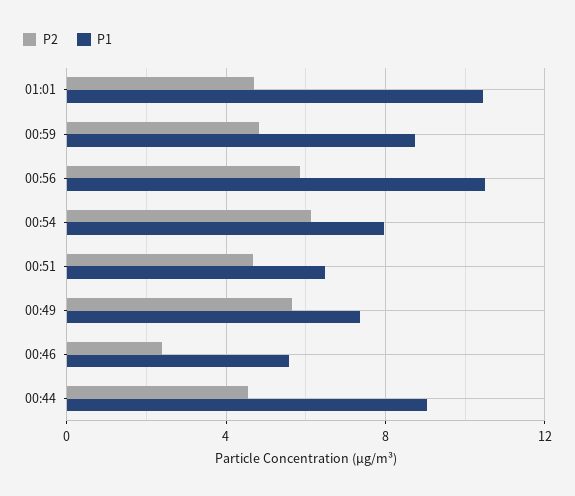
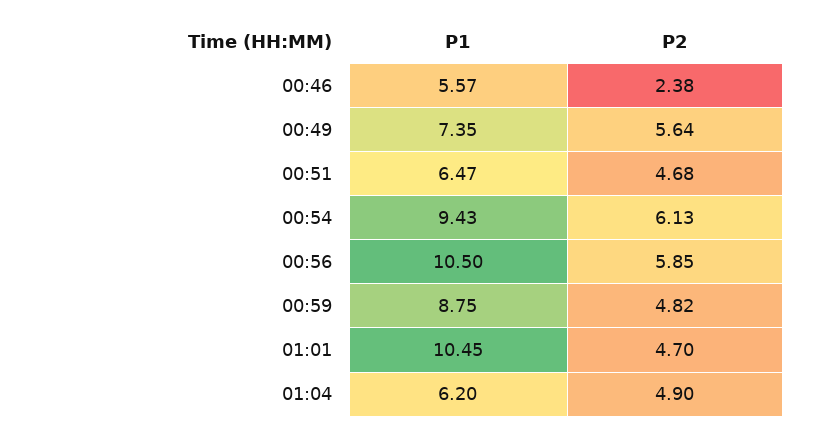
P1, 00:54: 8 -> 9.43
P2, 00:44: 4.5 -> none
P1, 00:44: 9 -> none
P1, 01:04: none -> 6.2
P2, 01:04: none -> 4.9

